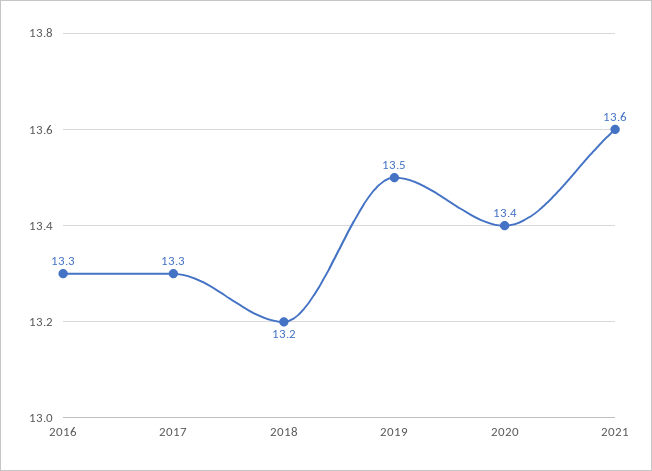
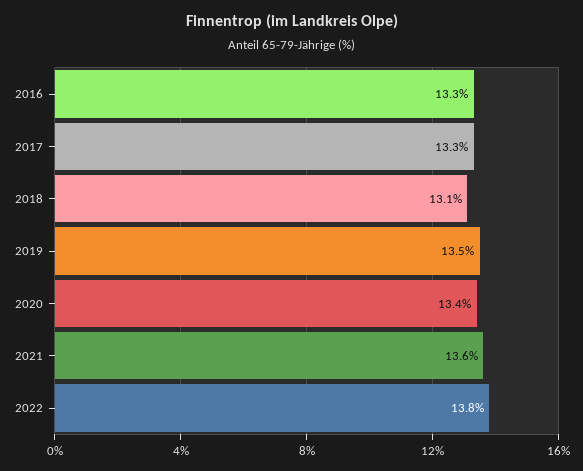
2018: 13.2 -> 13.1
2022: none -> 13.8

